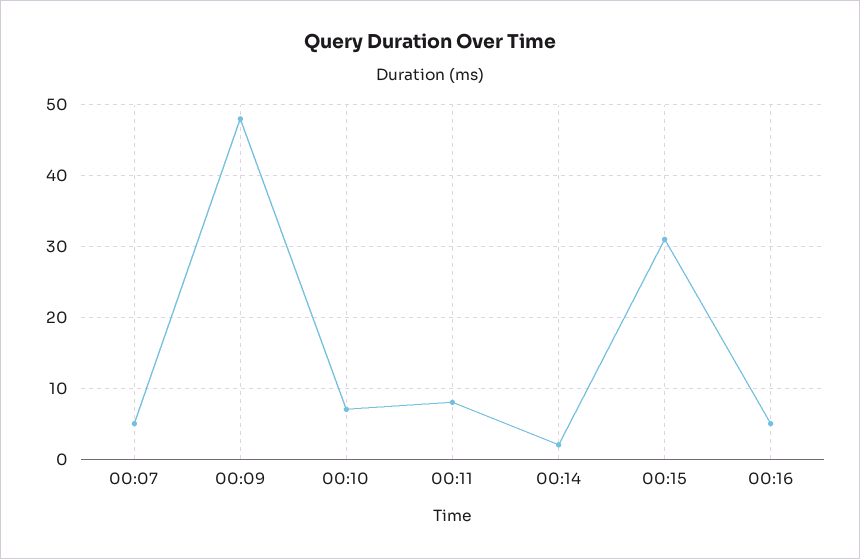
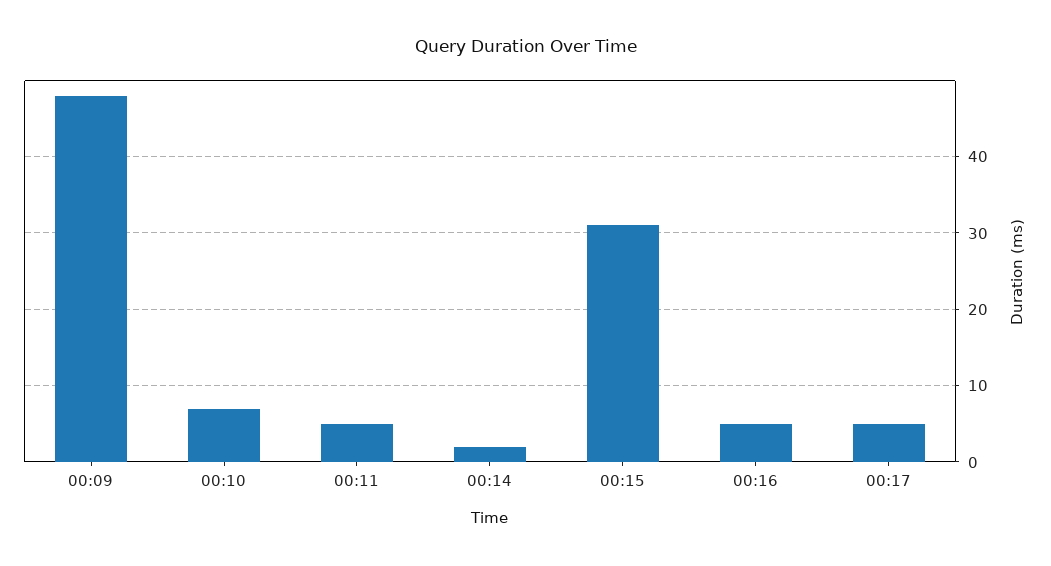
00:07: 5 -> none
00:11: 8 -> 5
00:17: none -> 5

